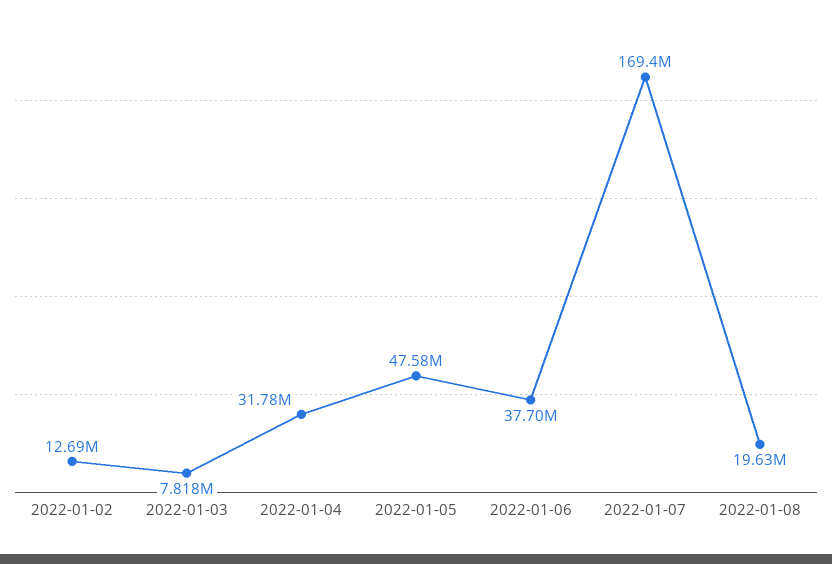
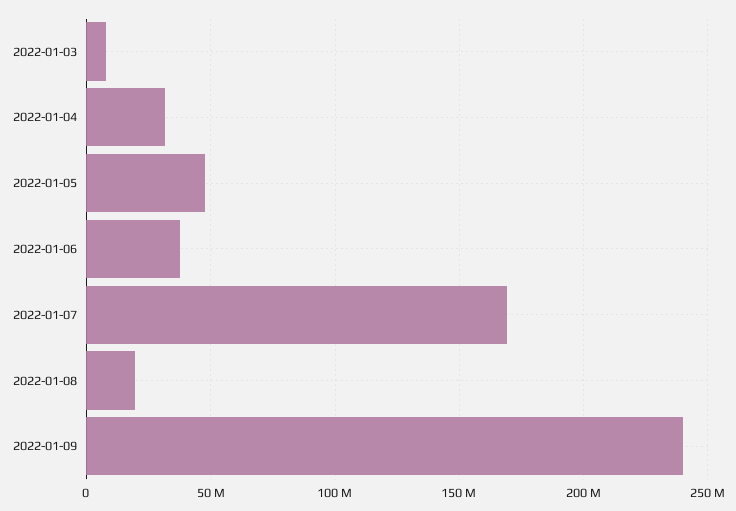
2022-01-02: 12690000 -> none
2022-01-09: none -> 240000000

